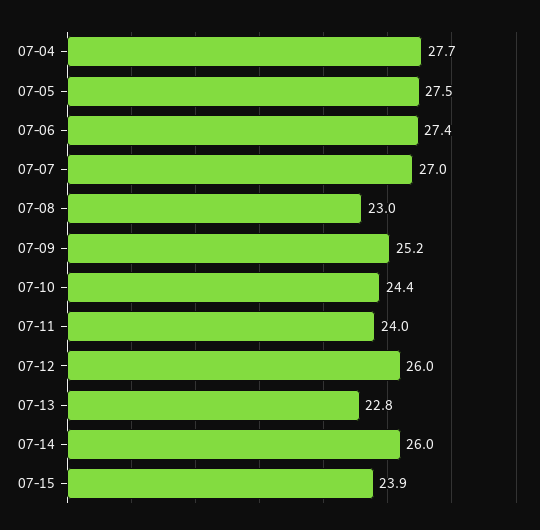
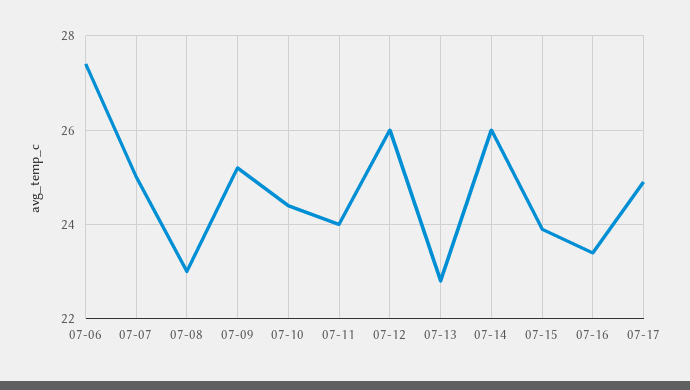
07-04: 27.7 -> none
07-05: 27.5 -> none
07-07: 27 -> 25
07-16: none -> 23.5
07-17: none -> 25

